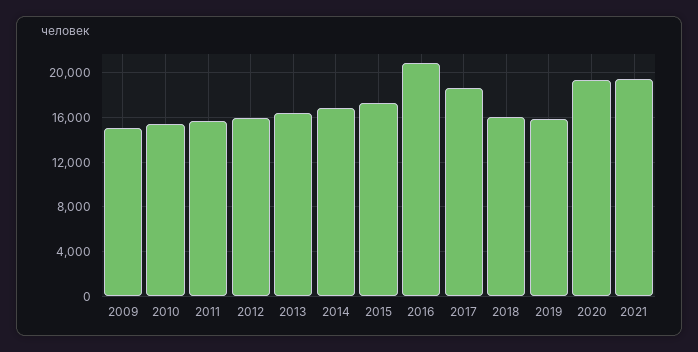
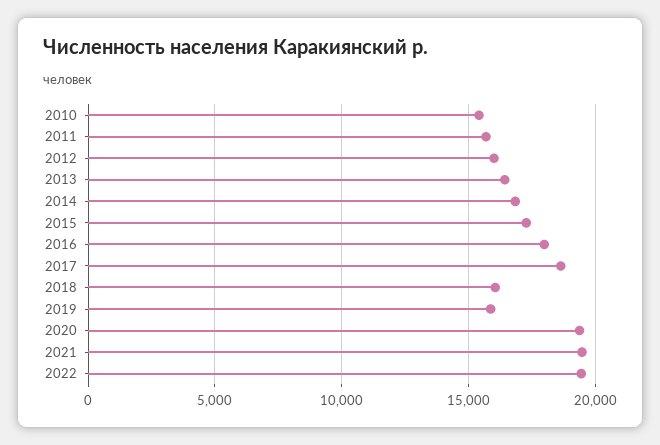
2009: 15000 -> none
2016: 21000 -> 18000
2022: none -> 19500

